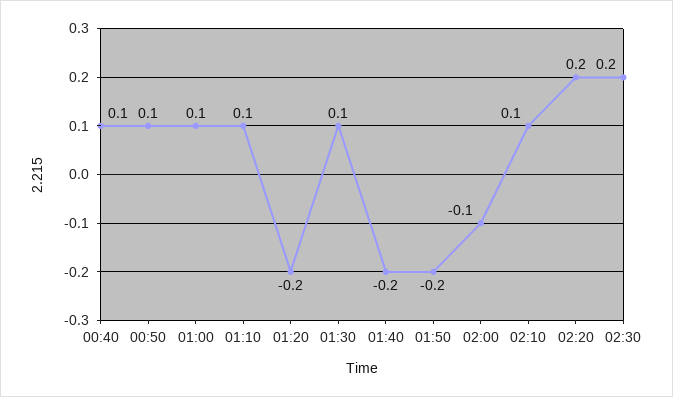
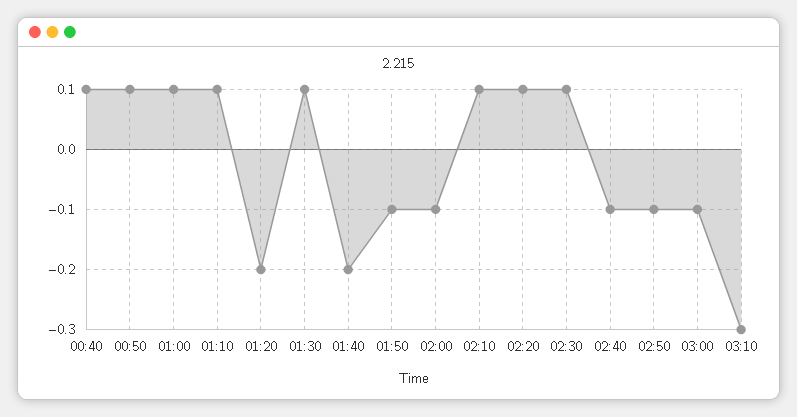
01:50: -0.2 -> -0.1
02:20: 0.2 -> 0.1
02:30: 0.2 -> 0.1
02:40: none -> -0.1
02:50: none -> -0.1
03:00: none -> -0.1
03:10: none -> -0.3

